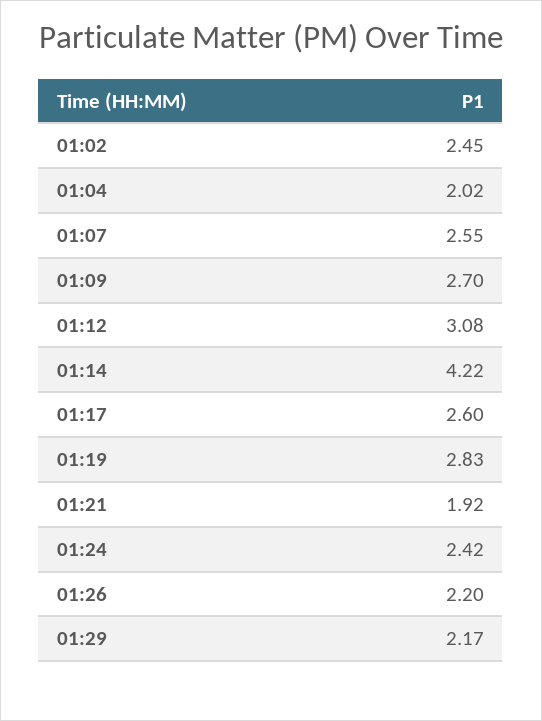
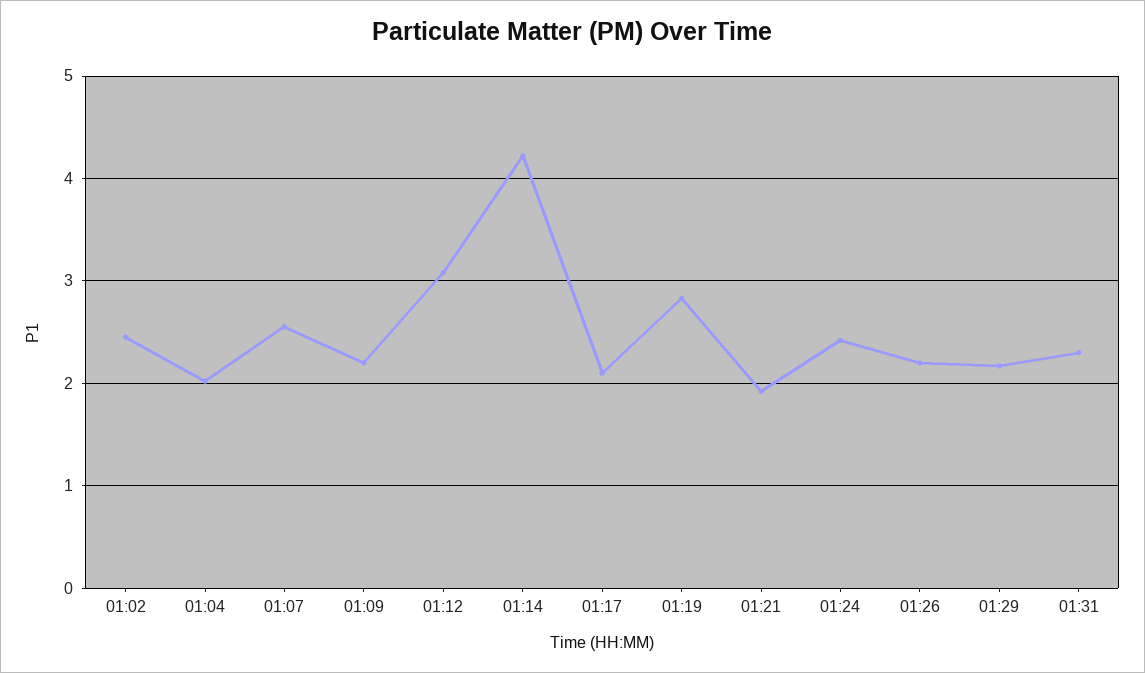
01:09: 2.7 -> 2.2
01:17: 2.6 -> 2.1
01:31: none -> 2.3

